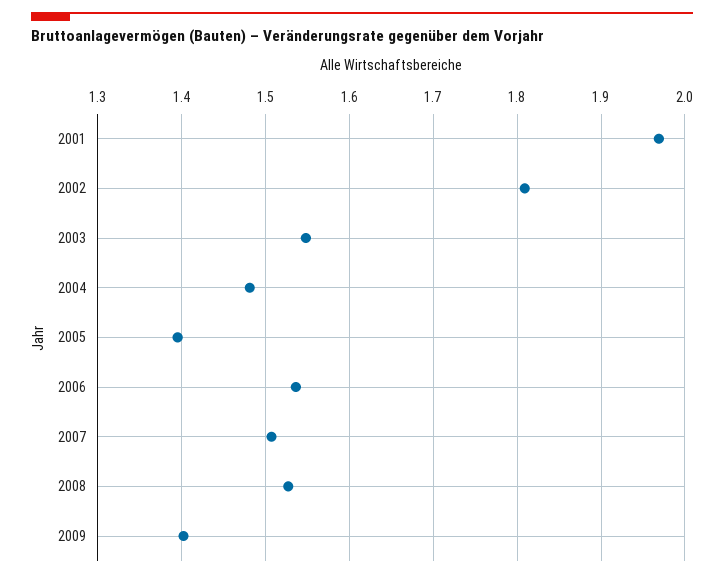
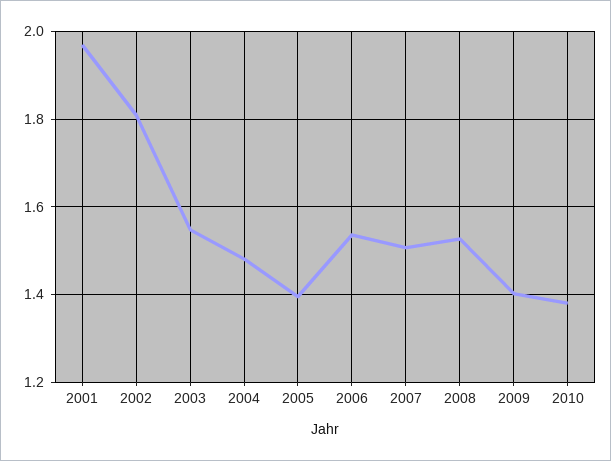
2010: none -> 1.38

